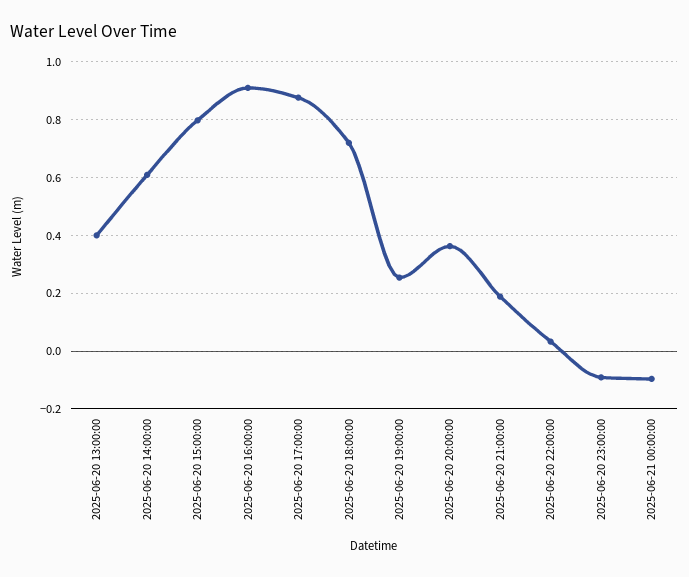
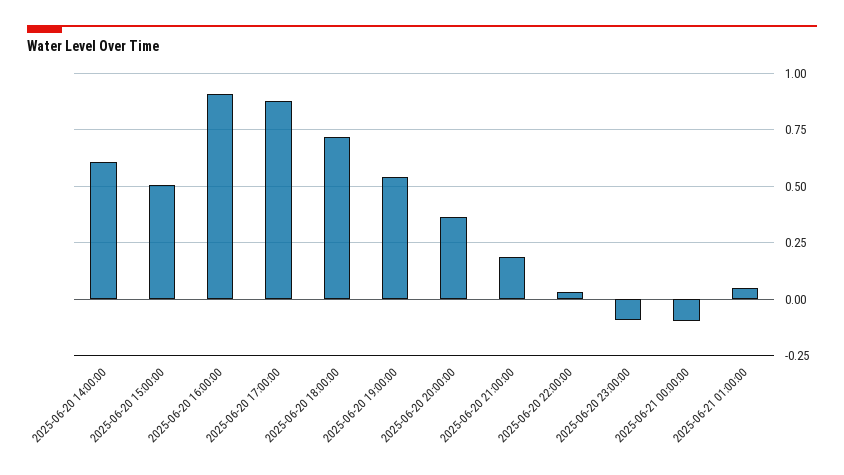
2025-06-20 13:00:00: 0.4 -> none
2025-06-20 15:00:00: 0.8 -> 0.5
2025-06-20 19:00:00: 0.25 -> 0.55
2025-06-21 01:00:00: none -> 0.05

